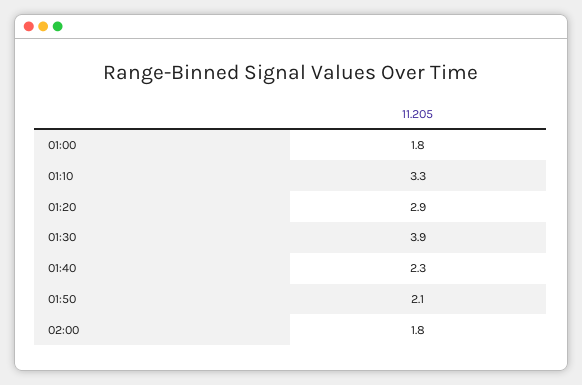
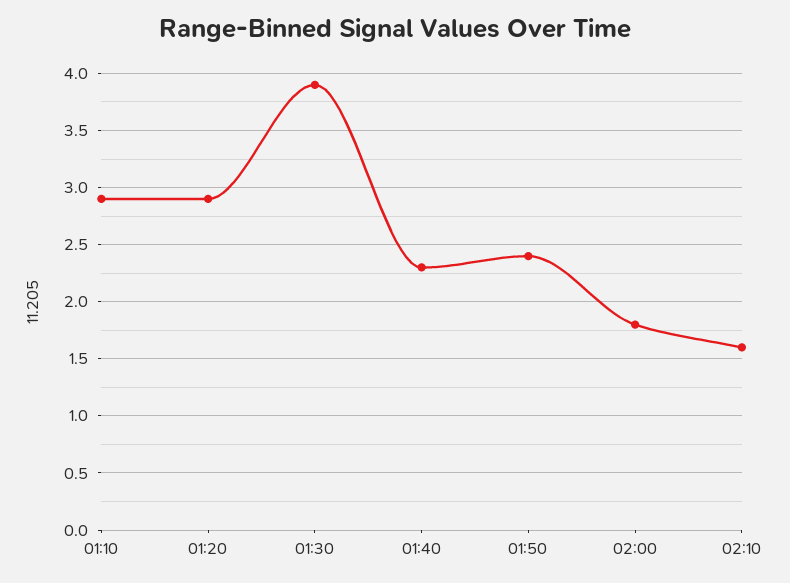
01:00: 1.8 -> none
01:10: 3.3 -> 2.9
01:50: 2.1 -> 2.4
02:10: none -> 1.6

